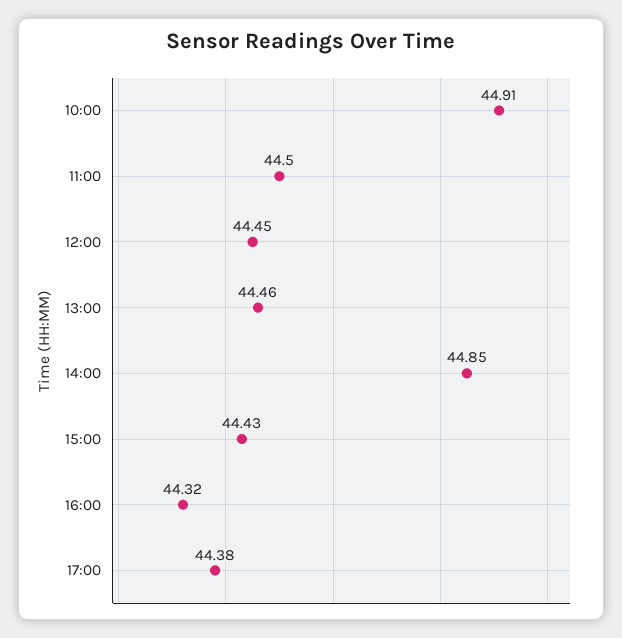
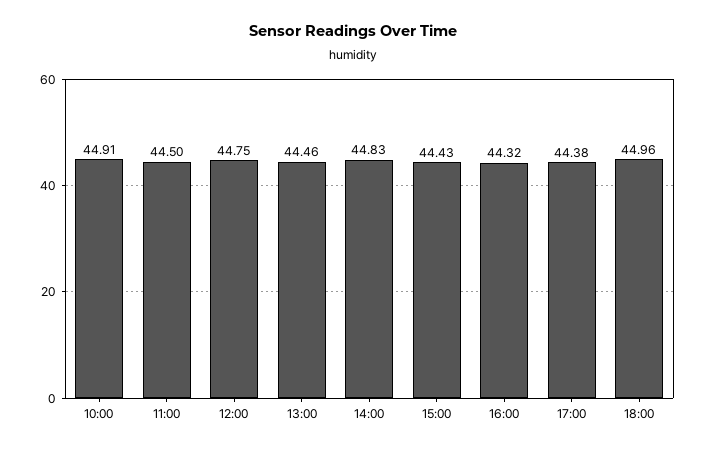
12:00: 44.45 -> 44.75
14:00: 44.85 -> 44.83
18:00: none -> 44.96

